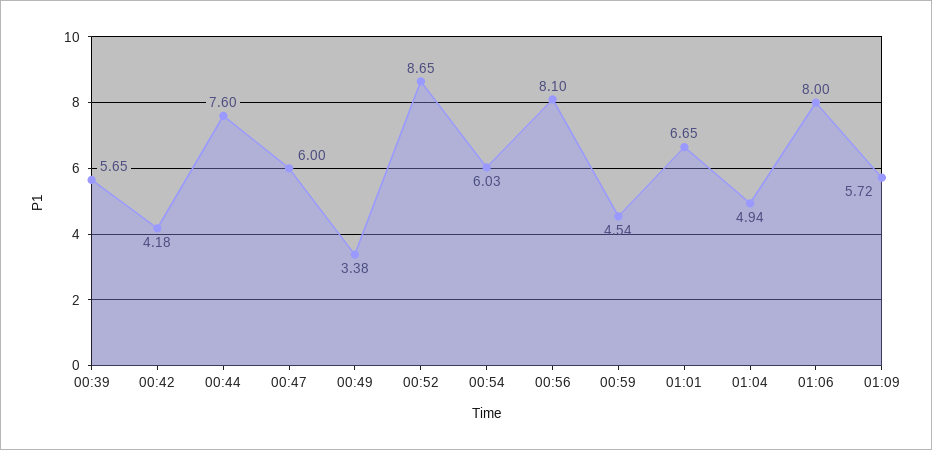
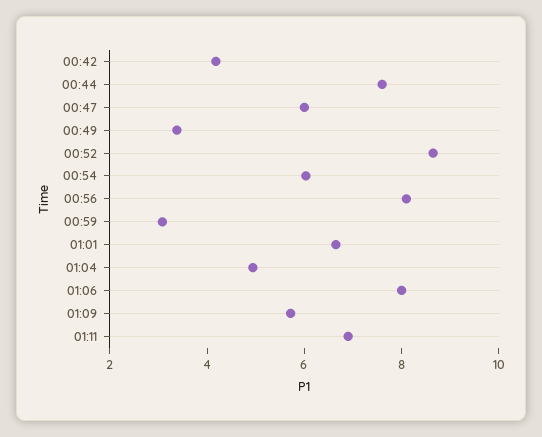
00:39: 5.65 -> none
00:59: 4.54 -> 3
01:11: none -> 7

